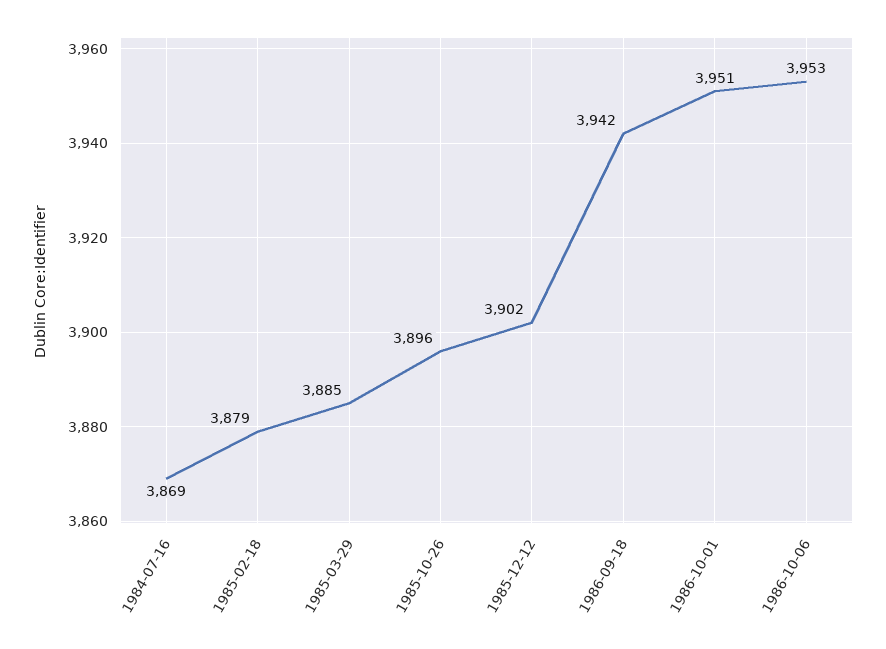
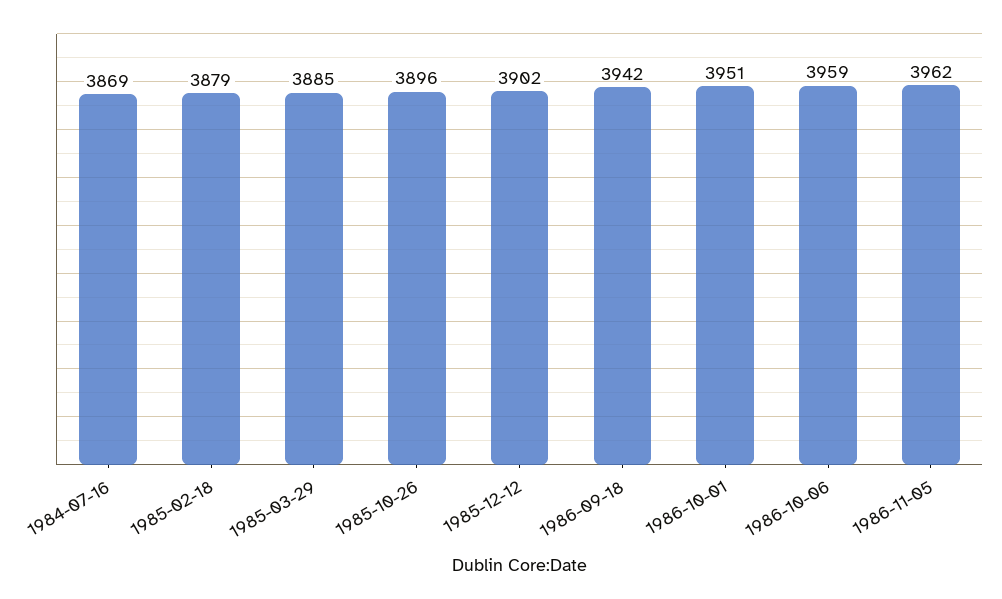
1986-10-06: 3953 -> 3959
1986-11-05: none -> 3962

